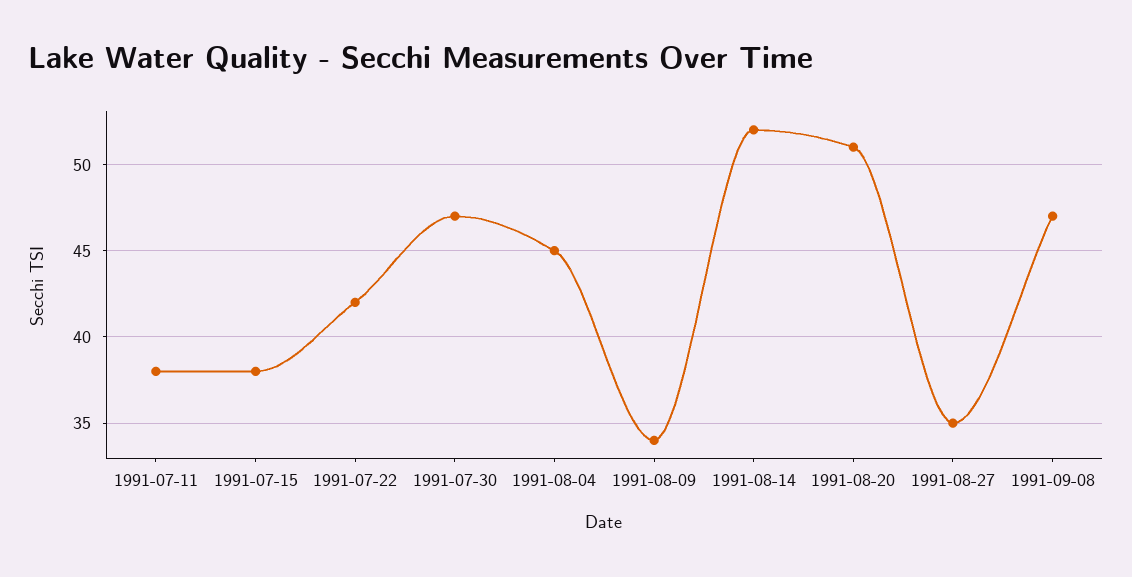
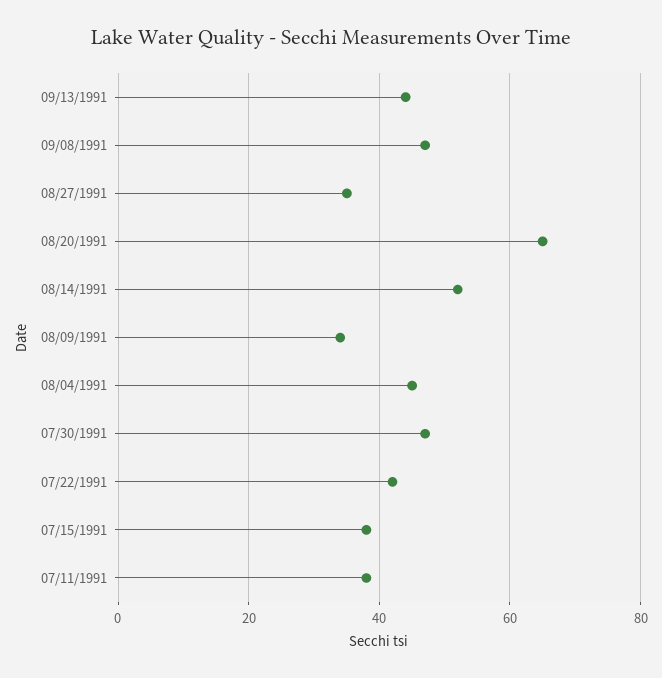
1991-08-20: 51 -> 65
09/13/1991: none -> 45

